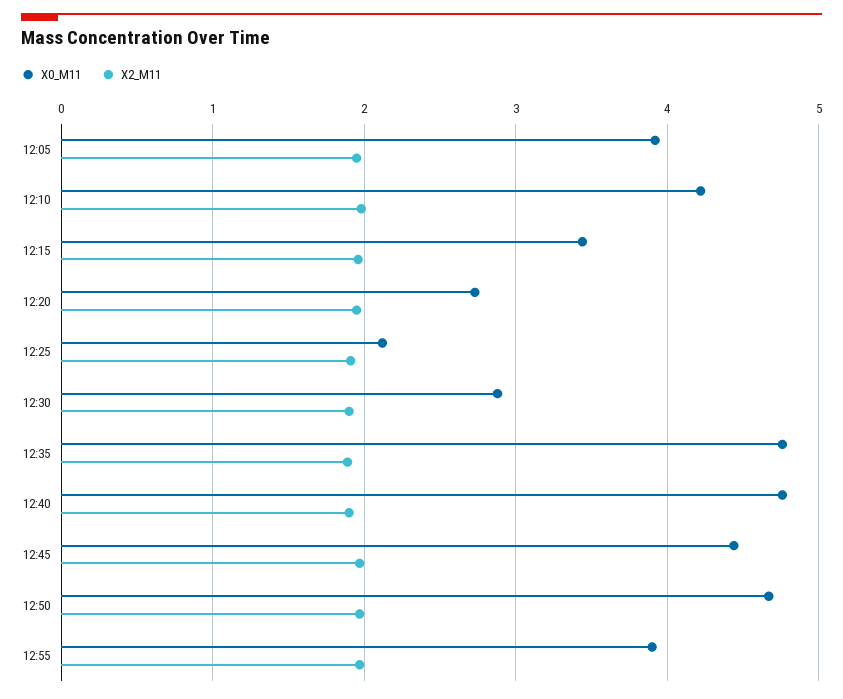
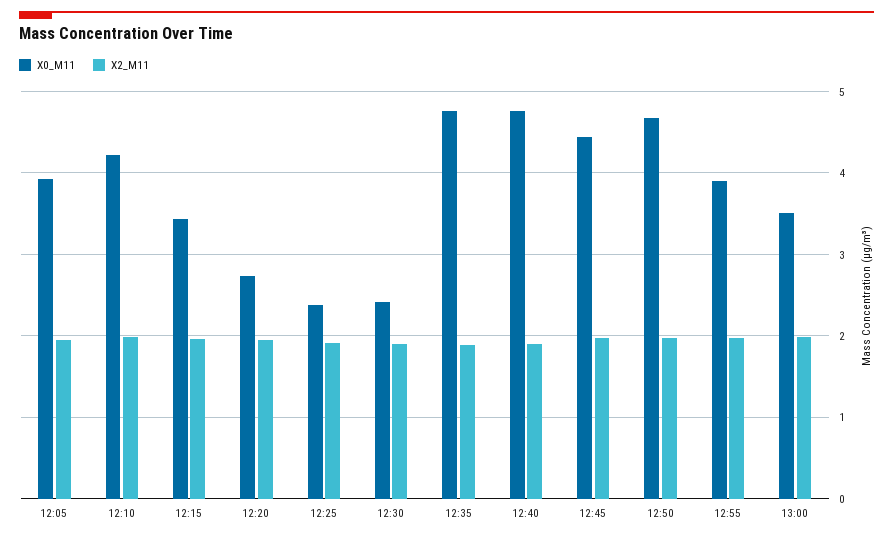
X0_M11, 12:25: 2.1 -> 2.4
X0_M11, 12:30: 2.9 -> 2.4
X0_M11, 13:00: none -> 3.5
X2_M11, 13:00: none -> 2

